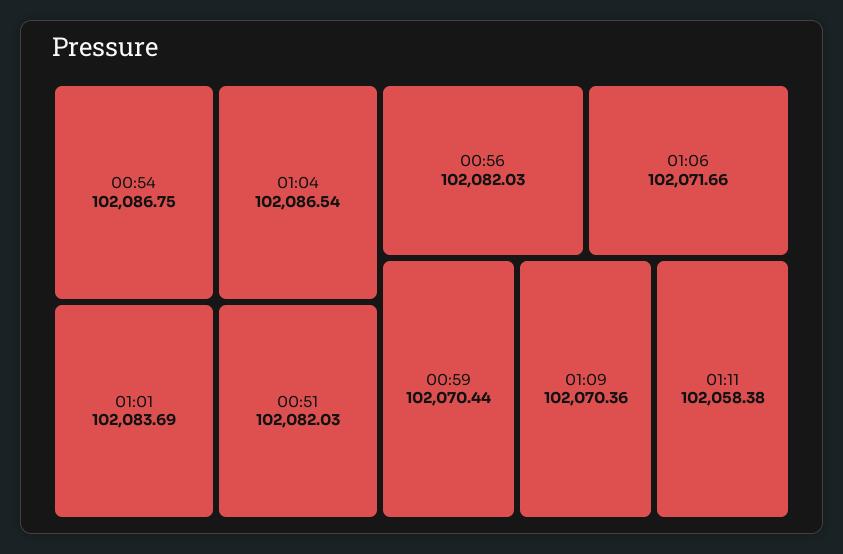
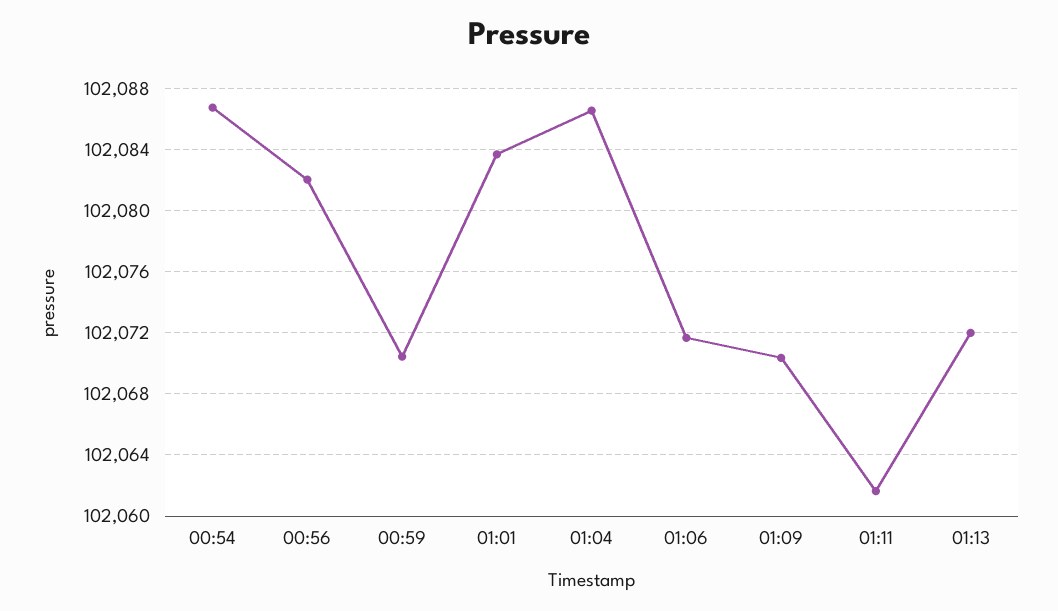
00:51: 102082.03 -> none
01:11: 102058.38 -> 102061.5
01:13: none -> 102072

